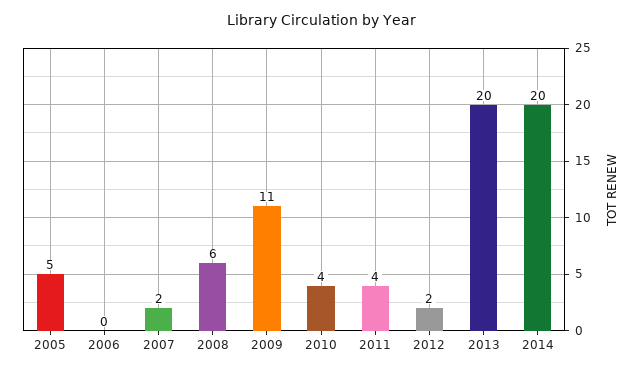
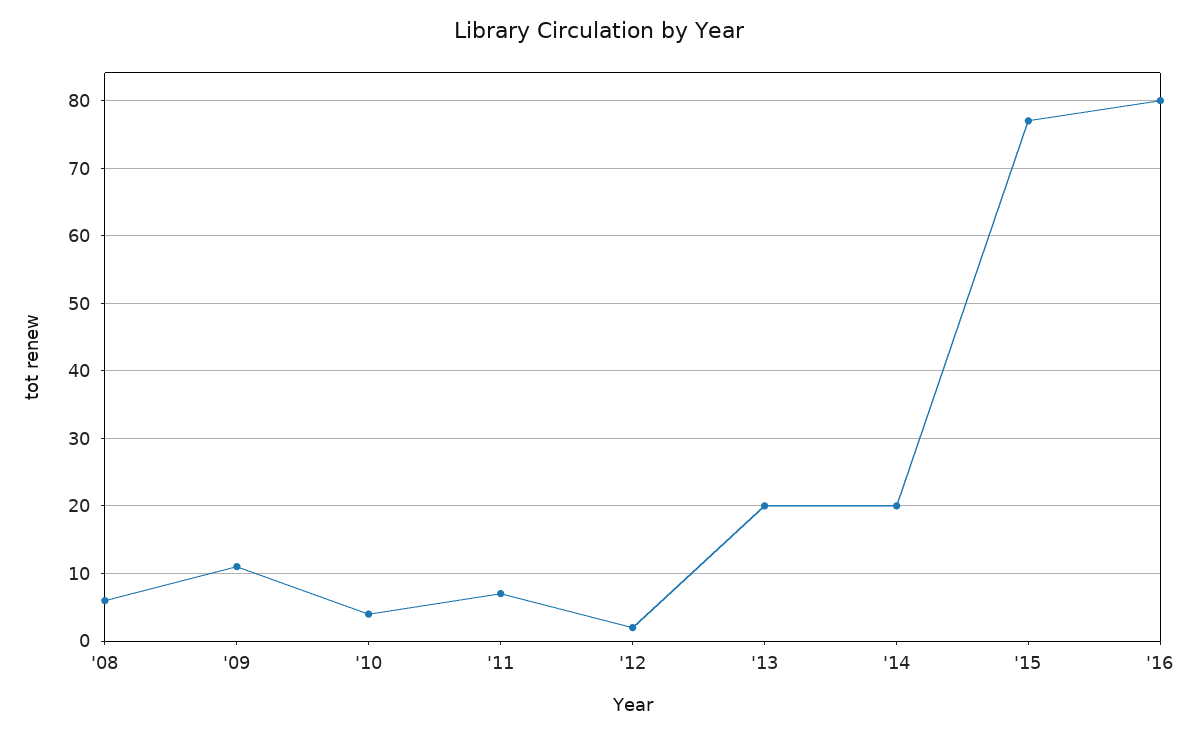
2005: 5 -> none
2006: 0 -> none
2007: 2 -> none
2011: 4 -> 7
'15: none -> 77
'16: none -> 80

